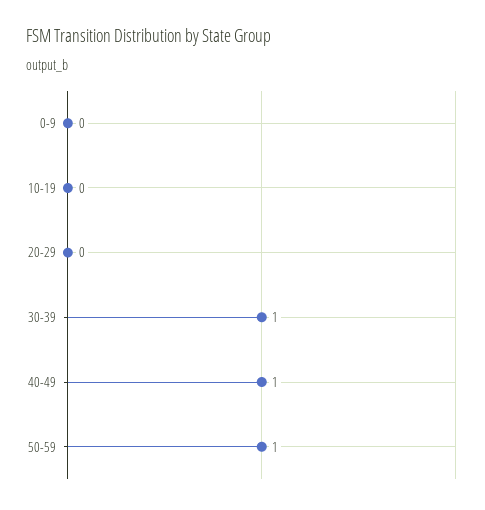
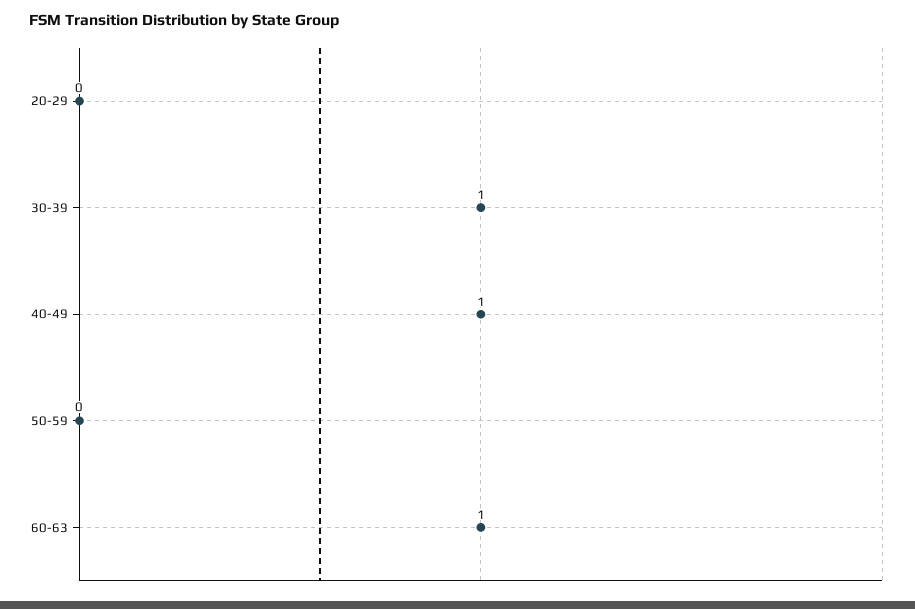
0-9: 0 -> none
10-19: 0 -> none
50-59: 1 -> 0
60-63: none -> 1

